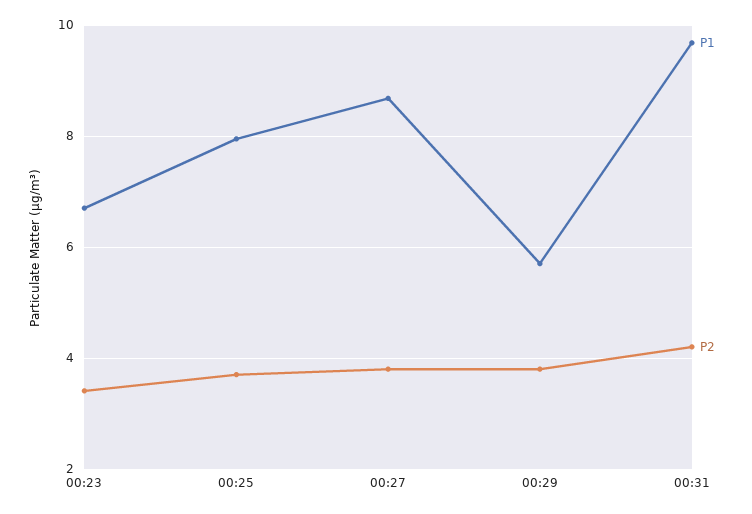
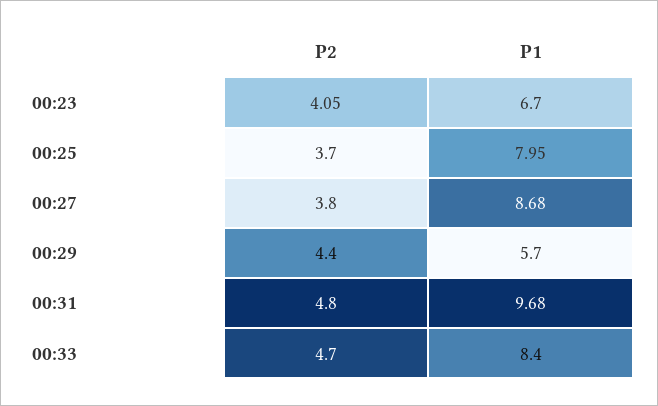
P2, 00:23: 3.4 -> 4.05
P2, 00:29: 3.8 -> 4.4
P2, 00:31: 4.2 -> 4.8
P2, 00:33: none -> 4.7
P1, 00:33: none -> 8.4

